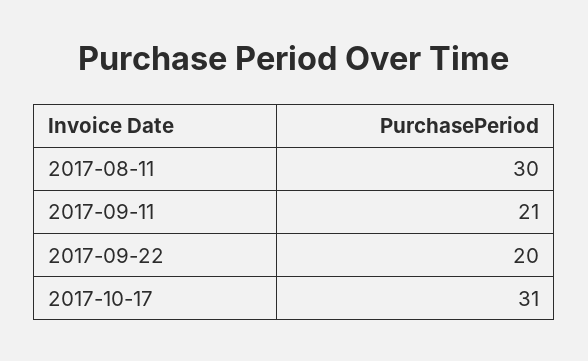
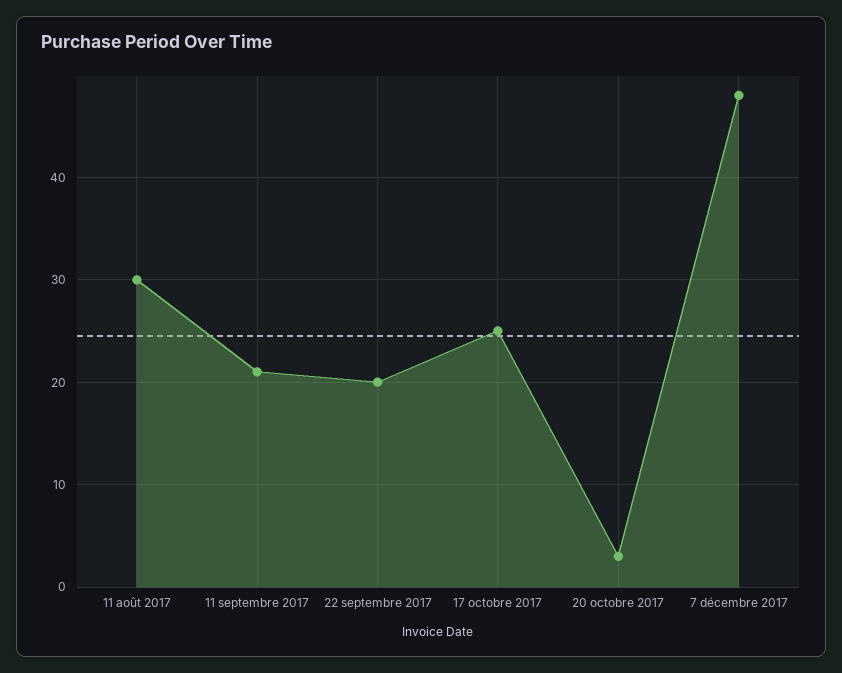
2017-10-17: 31 -> 25
20 octobre 2017: none -> 3
7 décembre 2017: none -> 48

